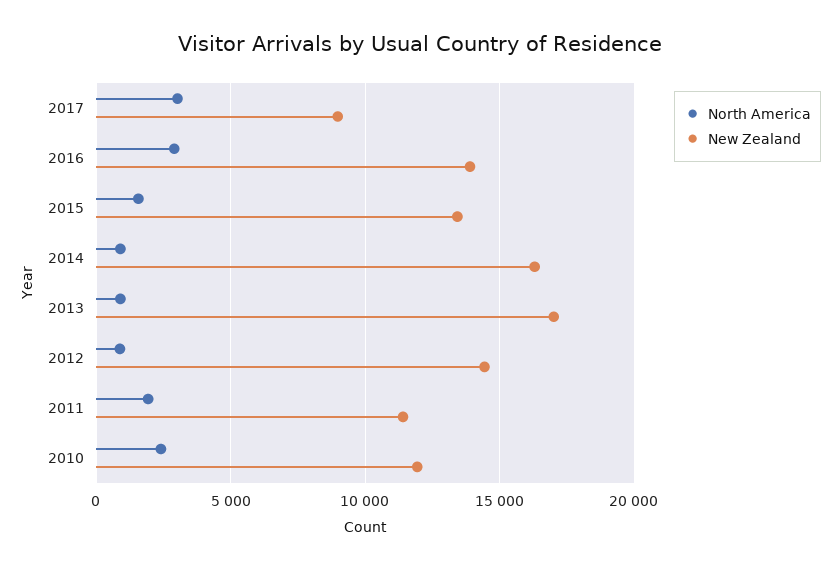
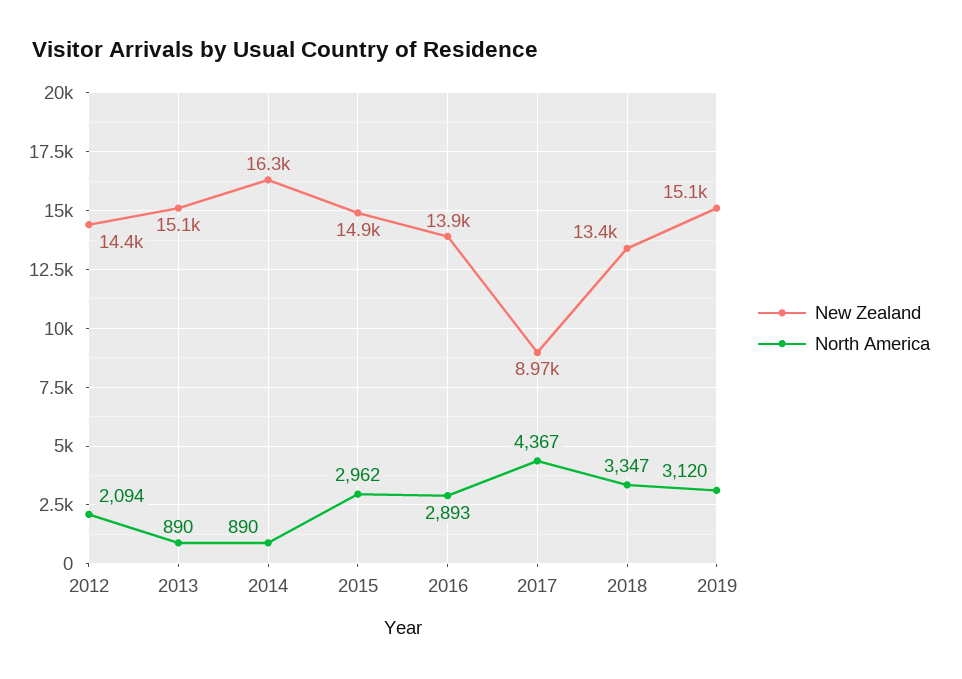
North America, 2017: 3000 -> 4367
North America, 2015: 1500 -> 2962
New Zealand, 2015: 13500 -> 14900
New Zealand, 2013: 17000 -> 15100
North America, 2012: 1000 -> 2094
North America, 2011: 2000 -> none
New Zealand, 2011: 11500 -> none
North America, 2010: 2500 -> none
New Zealand, 2010: 12000 -> none
New Zealand, 2018: none -> 13400
North America, 2018: none -> 3347
New Zealand, 2019: none -> 15100
North America, 2019: none -> 3120

